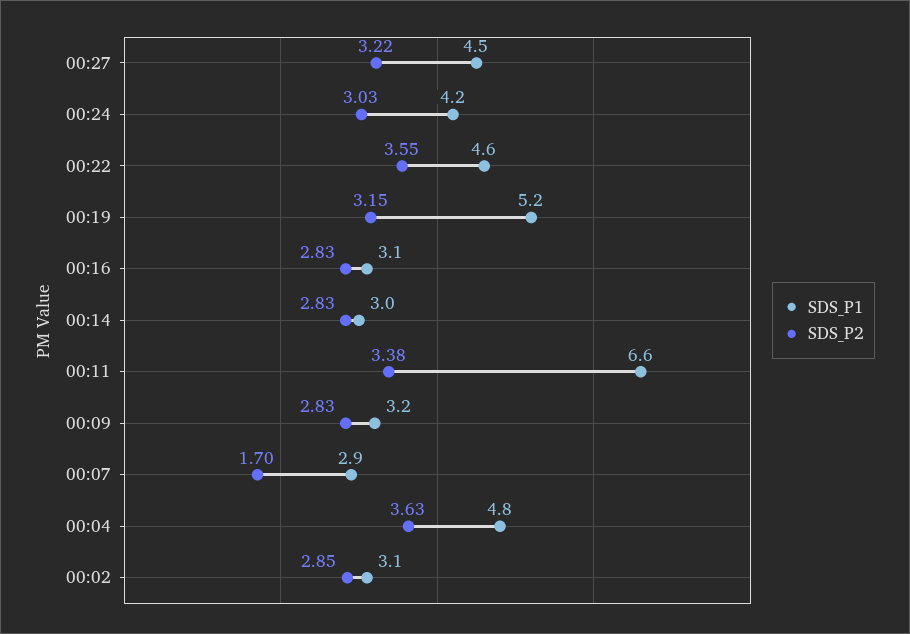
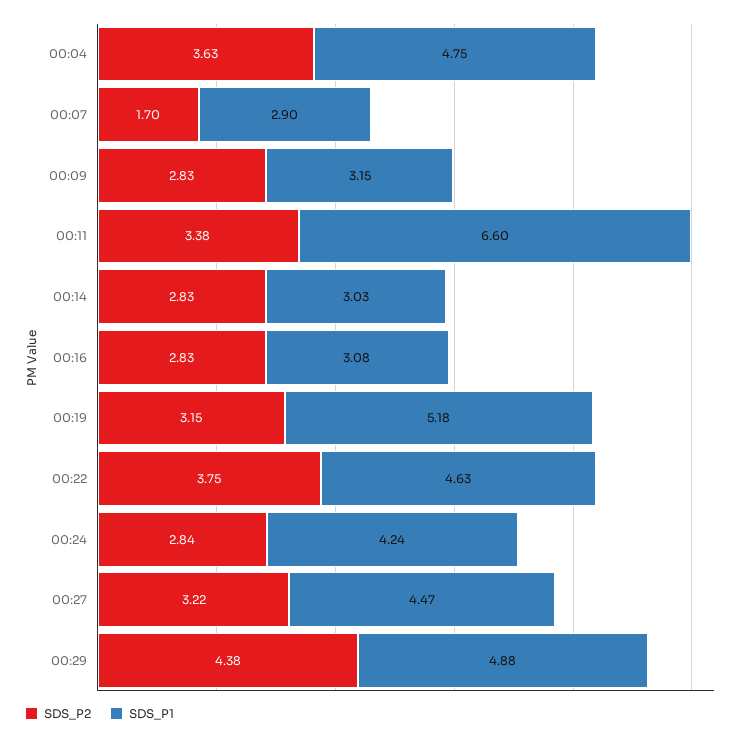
SDS_P2, 00:24: 3.03 -> 2.84
SDS_P2, 00:22: 3.55 -> 3.75
SDS_P1, 00:02: 3.1 -> none
SDS_P2, 00:02: 2.85 -> none
SDS_P2, 00:29: none -> 4.38
SDS_P1, 00:29: none -> 4.88

